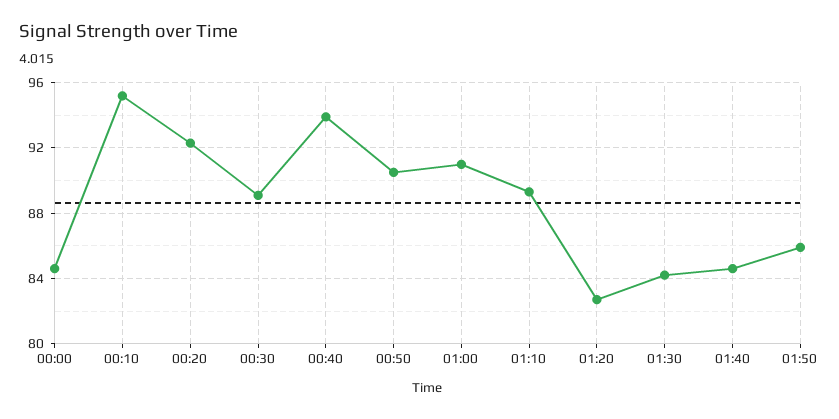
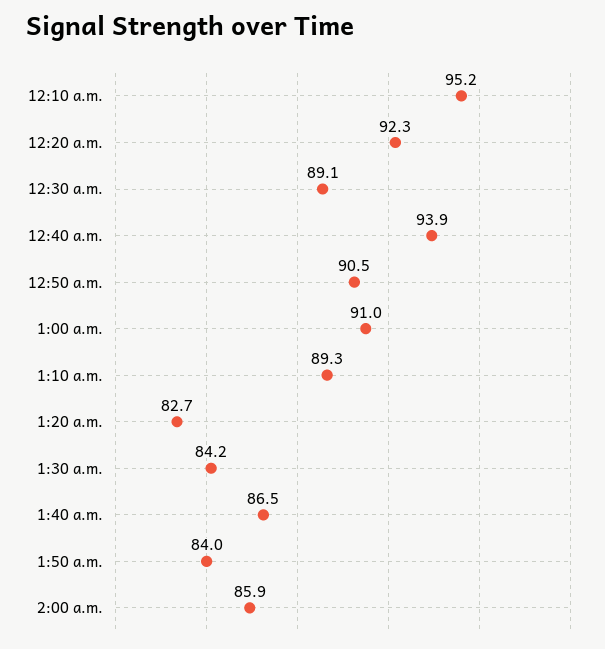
00:00: 84.5 -> none
01:40: 84.5 -> 86.5
01:50: 86 -> 84
2:00 a.m.: none -> 85.9

